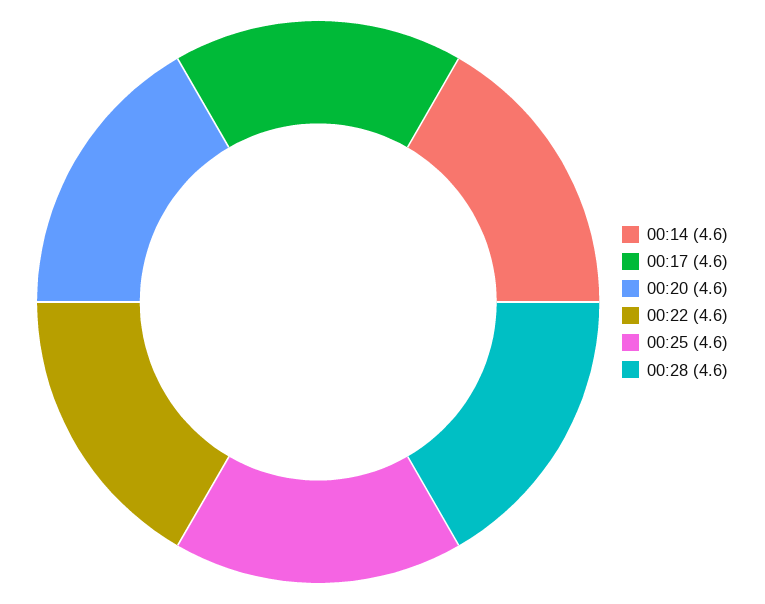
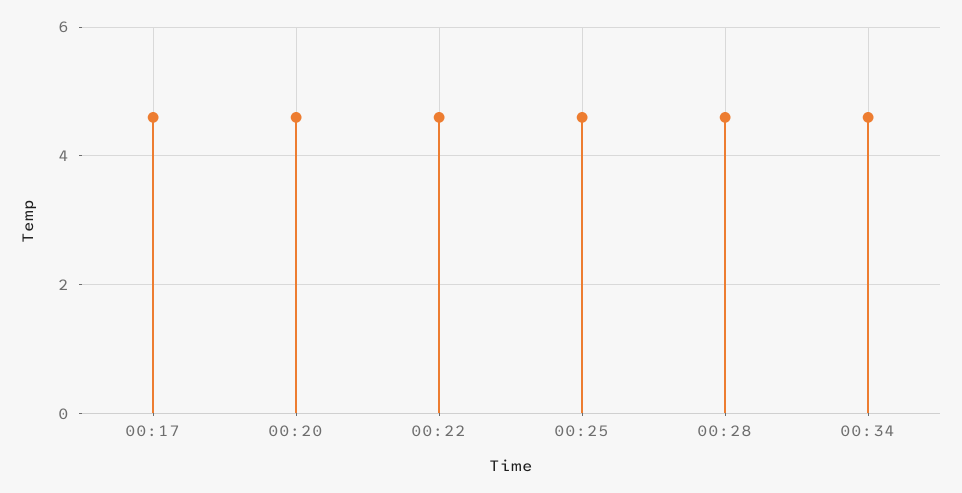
00:14: 4.6 -> none
00:34: none -> 4.5

